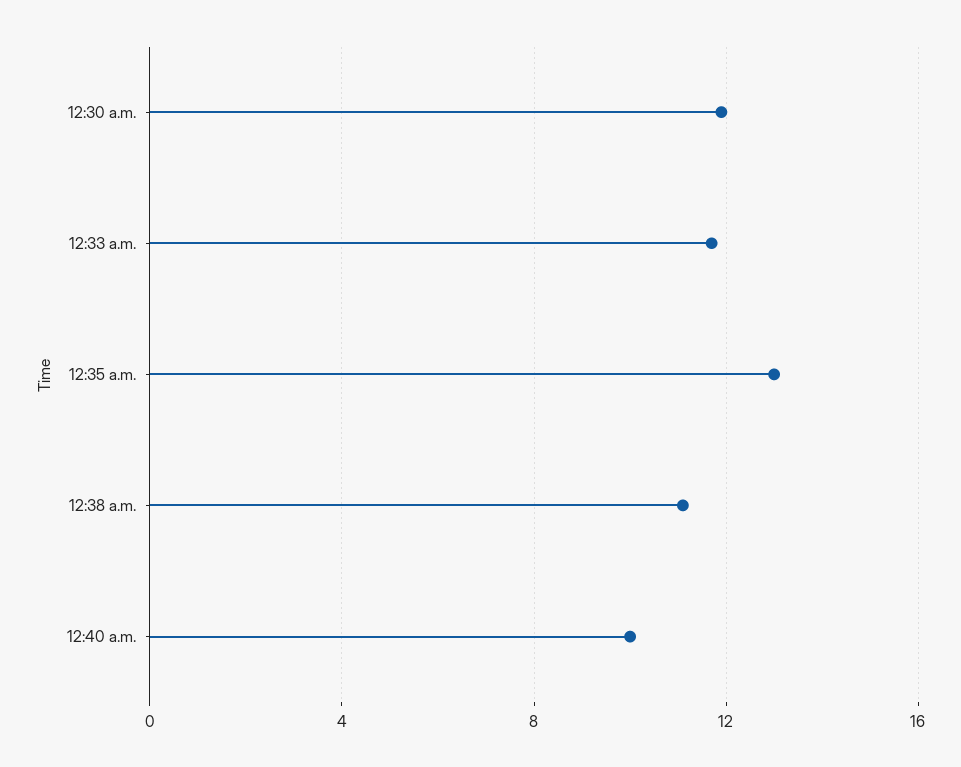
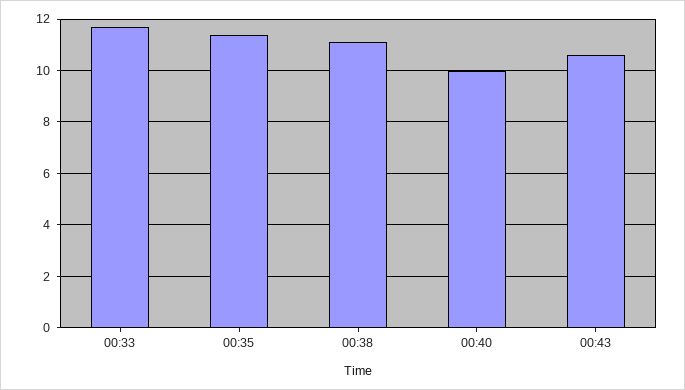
12:30 a.m.: 12 -> none
12:35 a.m.: 13 -> 11.5
00:43: none -> 10.5

